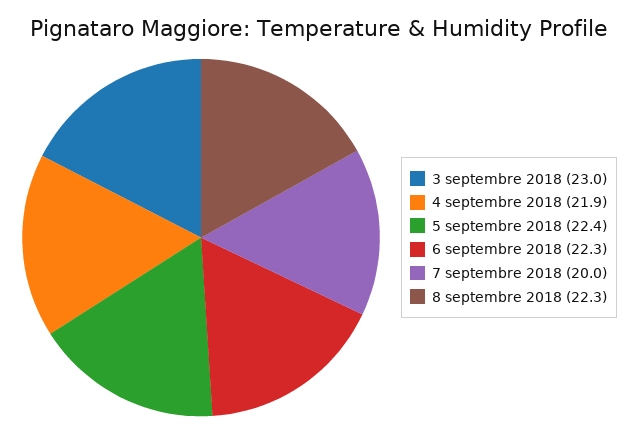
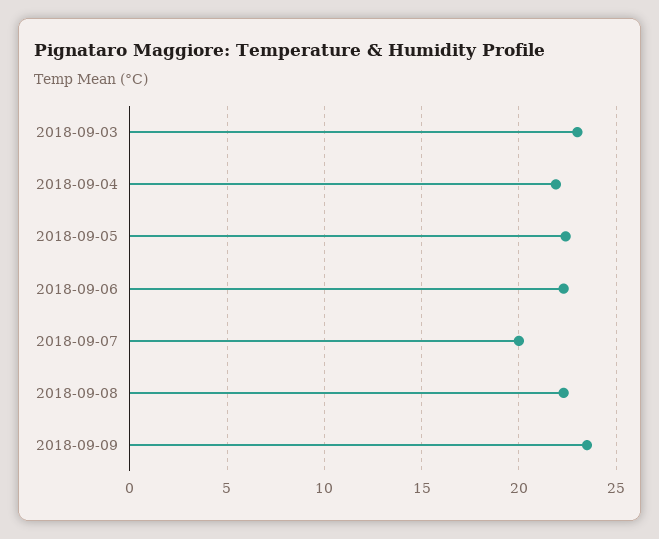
2018-09-09: none -> 23.5

